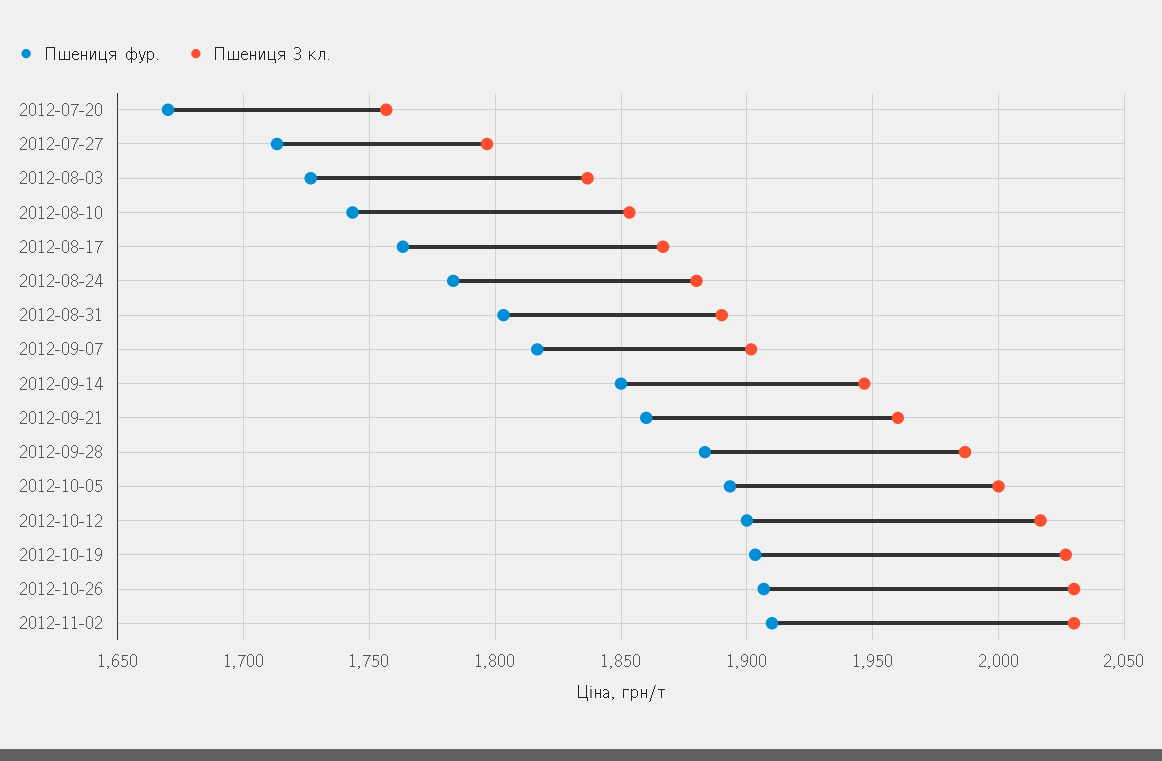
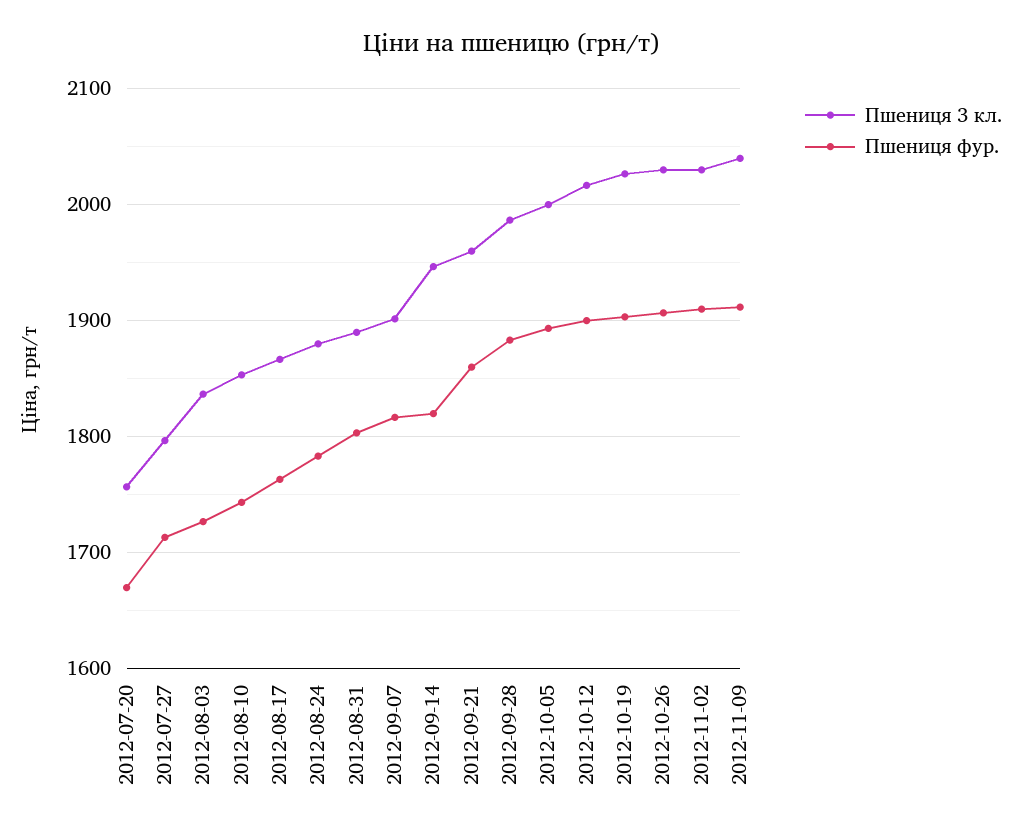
Пшениця фур., 2012-09-14: 1850 -> 1820
Пшениця 3 кл., 2012-11-09: none -> 2040
Пшениця фур., 2012-11-09: none -> 1910

